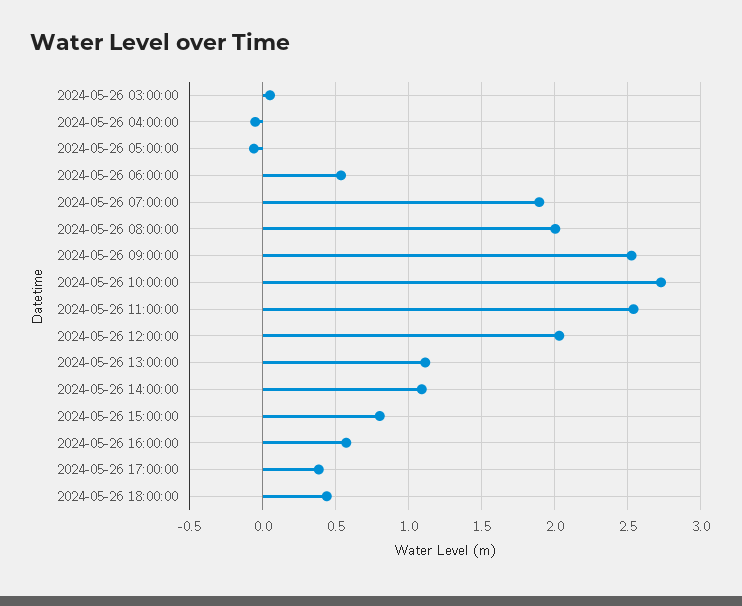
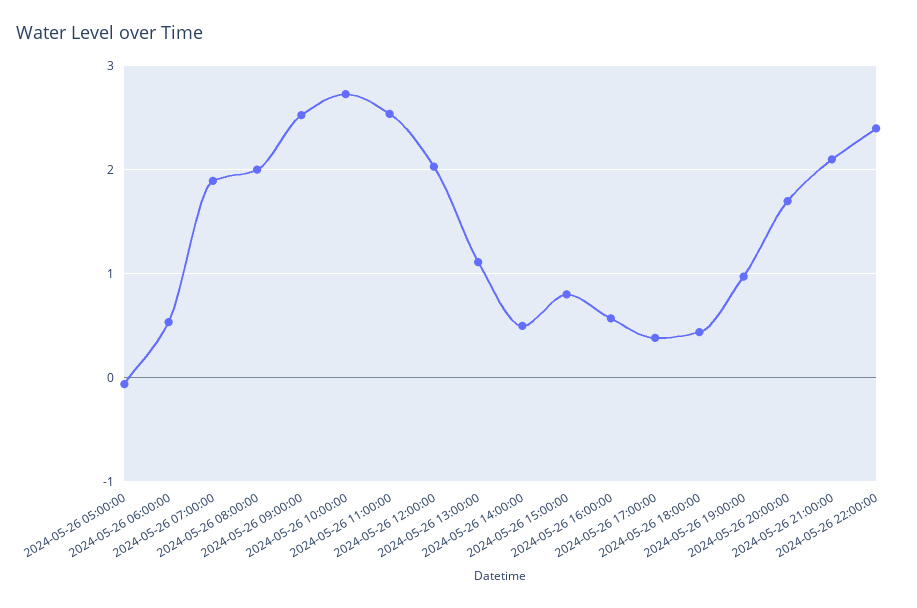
2024-05-26 03:00:00: 0.05 -> none
2024-05-26 04:00:00: -0.05 -> none
2024-05-26 14:00:00: 1.1 -> 0.5
2024-05-26 19:00:00: none -> 1
2024-05-26 20:00:00: none -> 1.7
2024-05-26 21:00:00: none -> 2.1
2024-05-26 22:00:00: none -> 2.4

